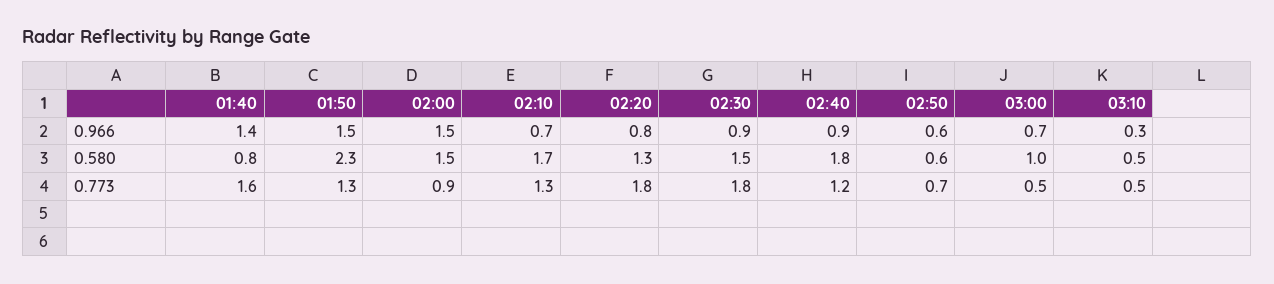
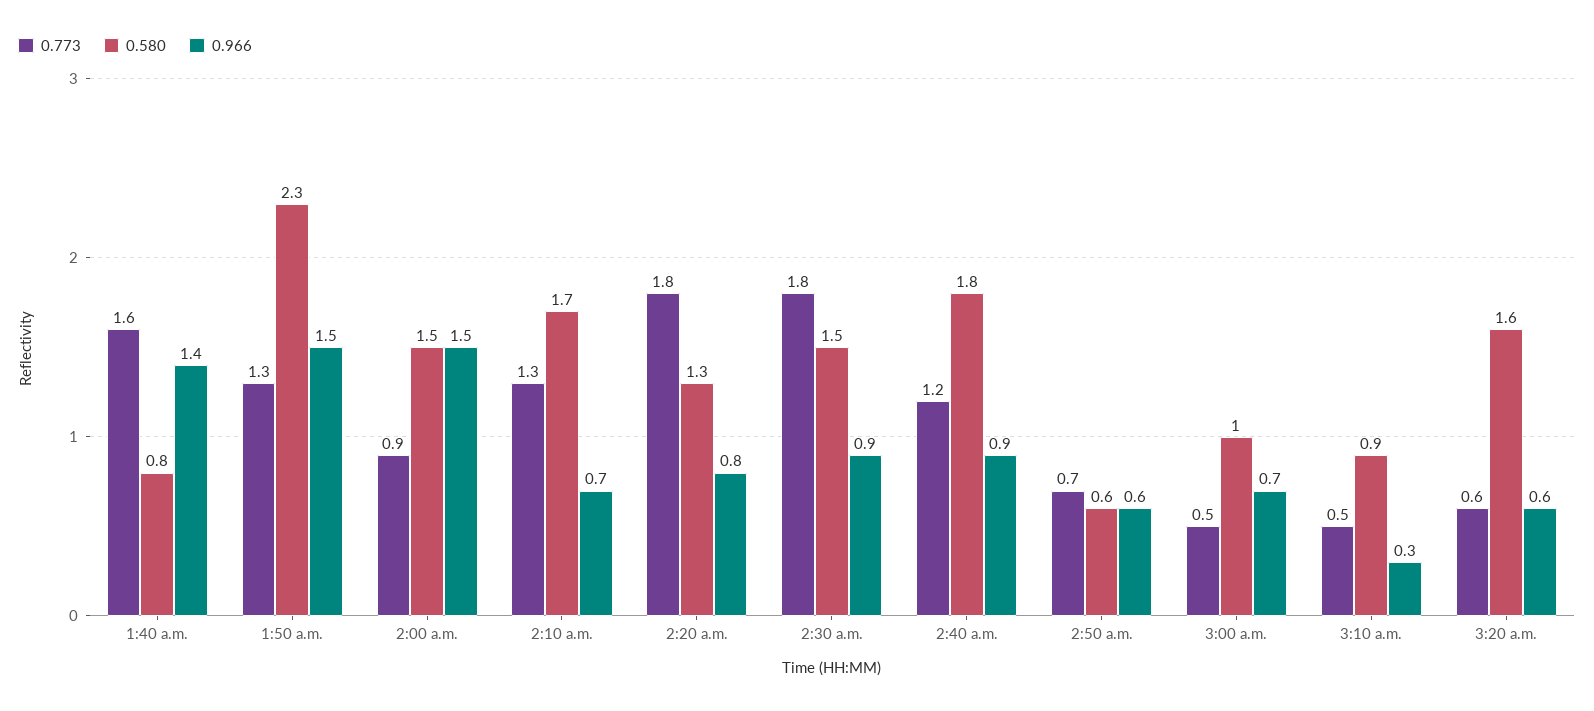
0.580, 03:10: 0.5 -> 0.9
0.773, 3:20 a.m.: none -> 0.6
0.580, 3:20 a.m.: none -> 1.6
0.966, 3:20 a.m.: none -> 0.6

